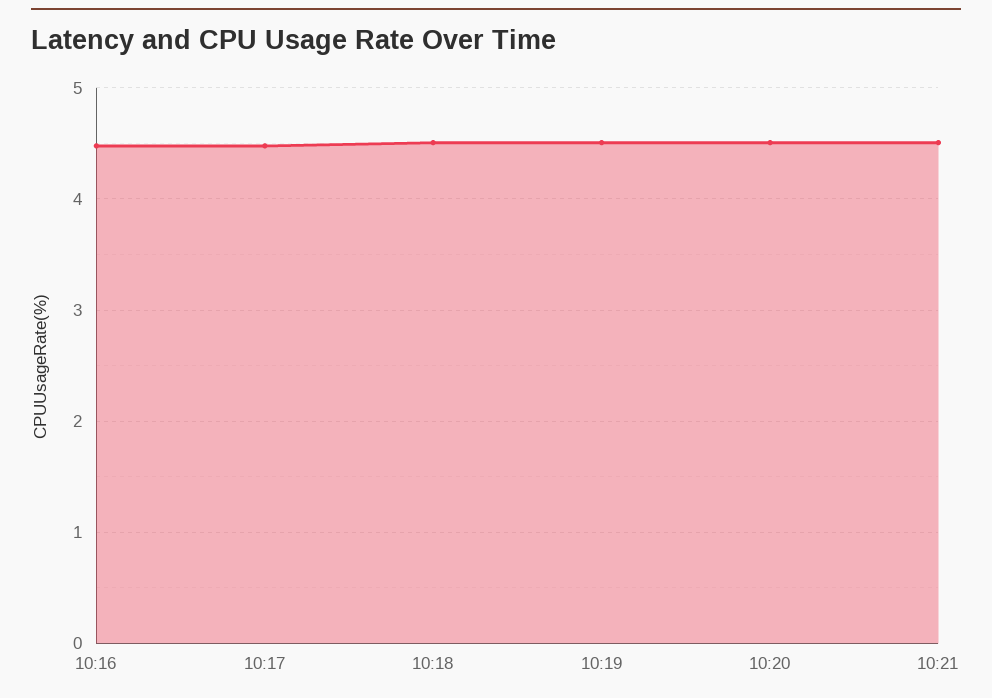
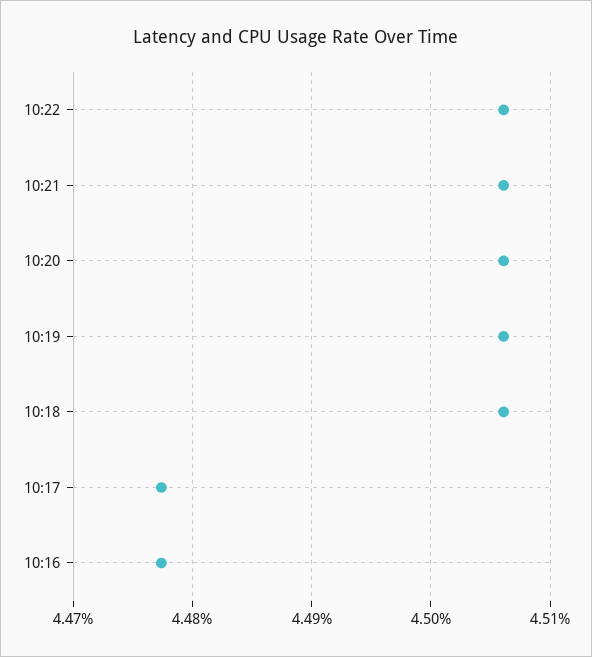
10:22: none -> 4.506

